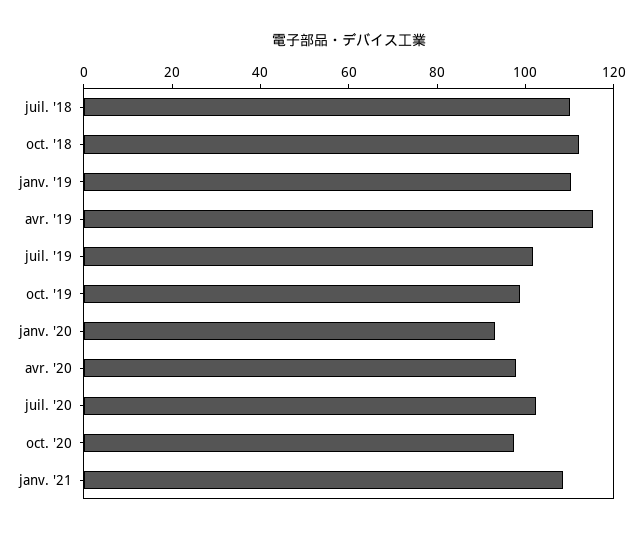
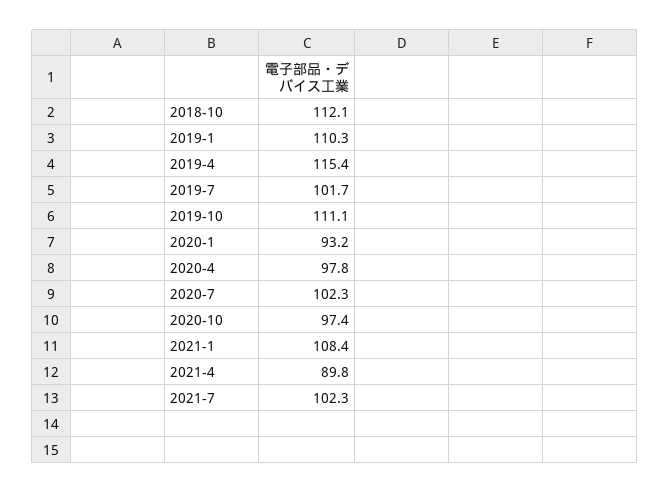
juil. '18: 110 -> none
oct. '19: 100 -> 111.1
2021-4: none -> 89.8
2021-7: none -> 102.3

